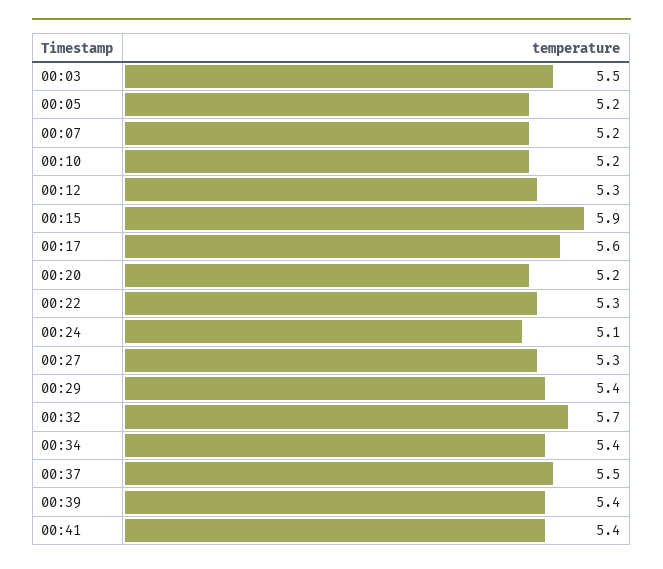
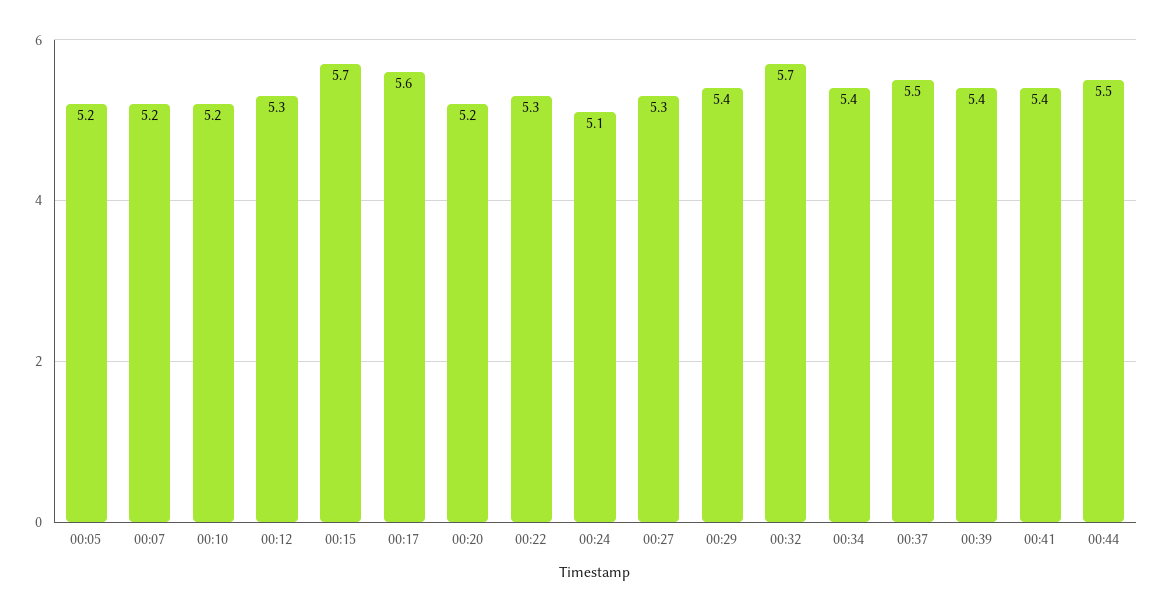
00:03: 5.5 -> none
00:15: 5.9 -> 5.7
00:44: none -> 5.5

